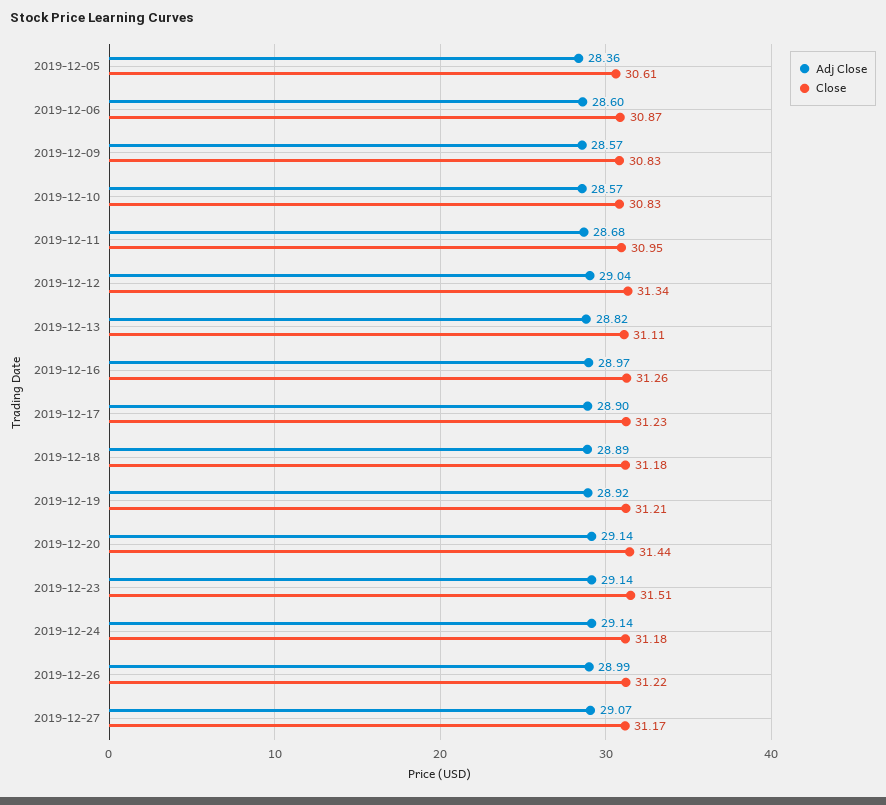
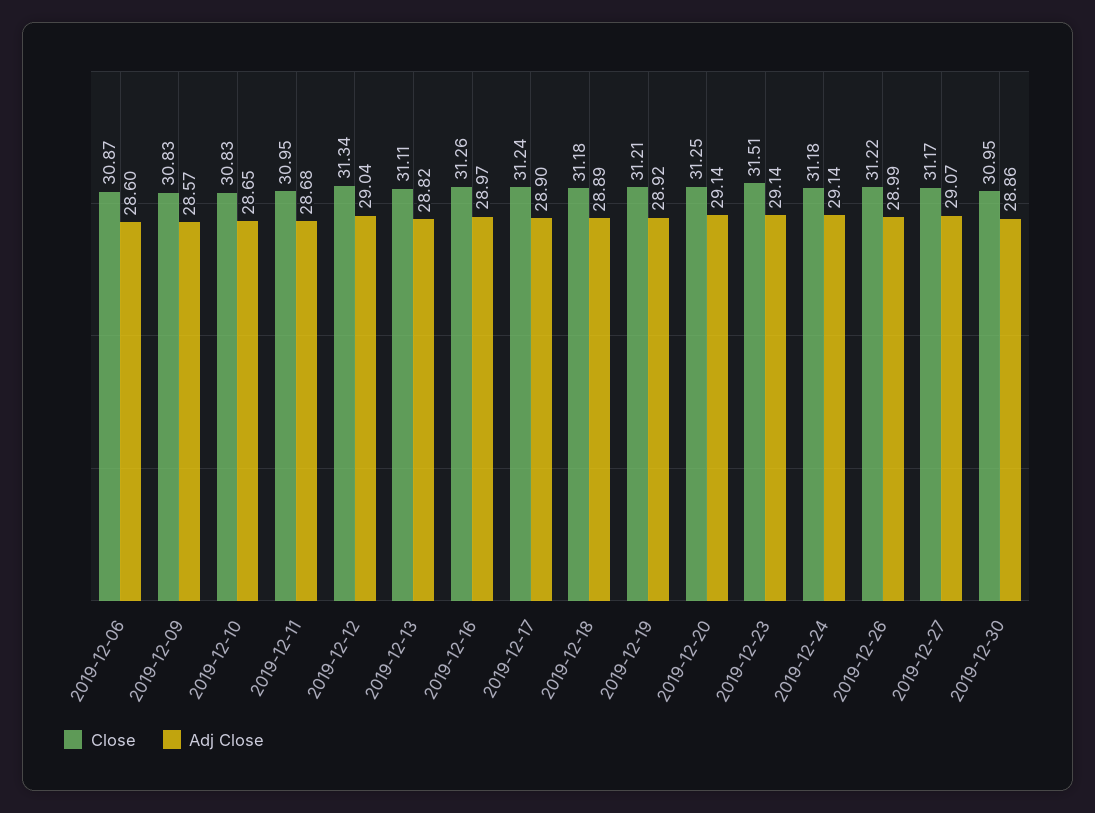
Adj Close, 2019-12-05: 28.36 -> none
Close, 2019-12-05: 30.61 -> none
Adj Close, 2019-12-10: 28.57 -> 28.65
Close, 2019-12-17: 31.23 -> 31.24
Close, 2019-12-20: 31.44 -> 31.25
Close, 2019-12-30: none -> 30.95
Adj Close, 2019-12-30: none -> 28.86

